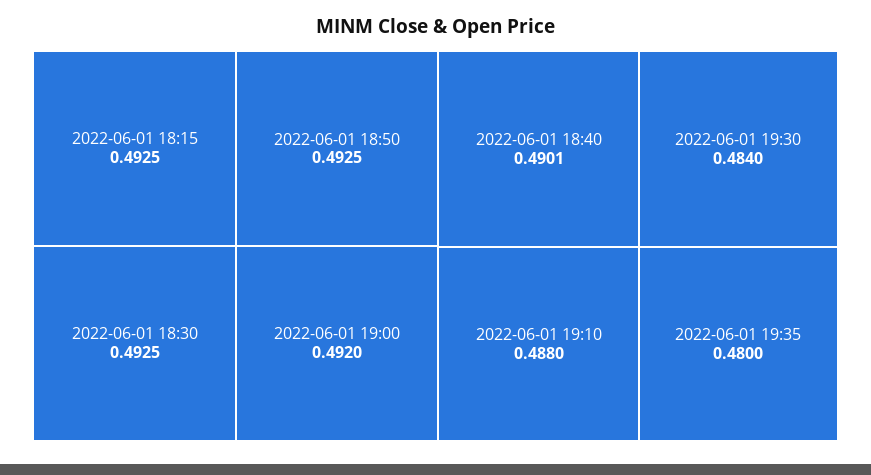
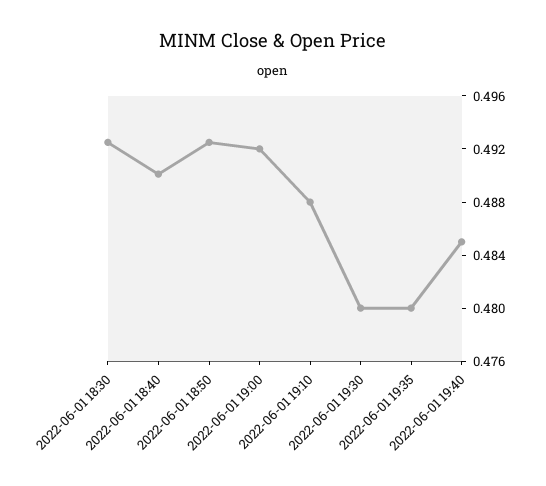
2022-06-01 18:15: 0.4925 -> none
2022-06-01 19:30: 0.484 -> 0.48
2022-06-01 19:40: none -> 0.485

